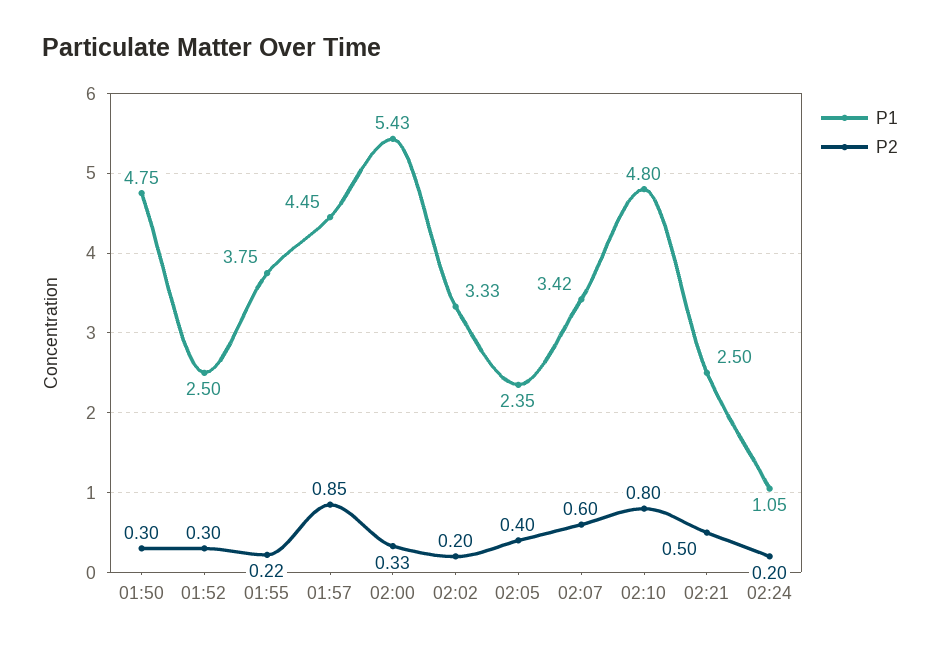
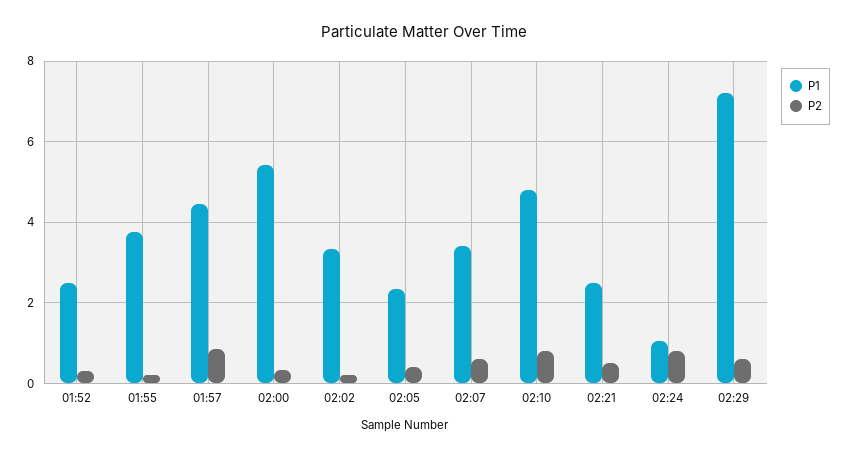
P1, 01:50: 4.75 -> none
P2, 01:50: 0.3 -> none
P2, 02:24: 0.2 -> 0.8
P1, 02:29: none -> 7.2
P2, 02:29: none -> 0.6

